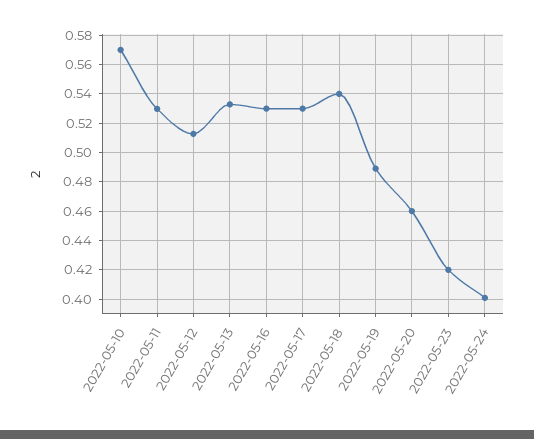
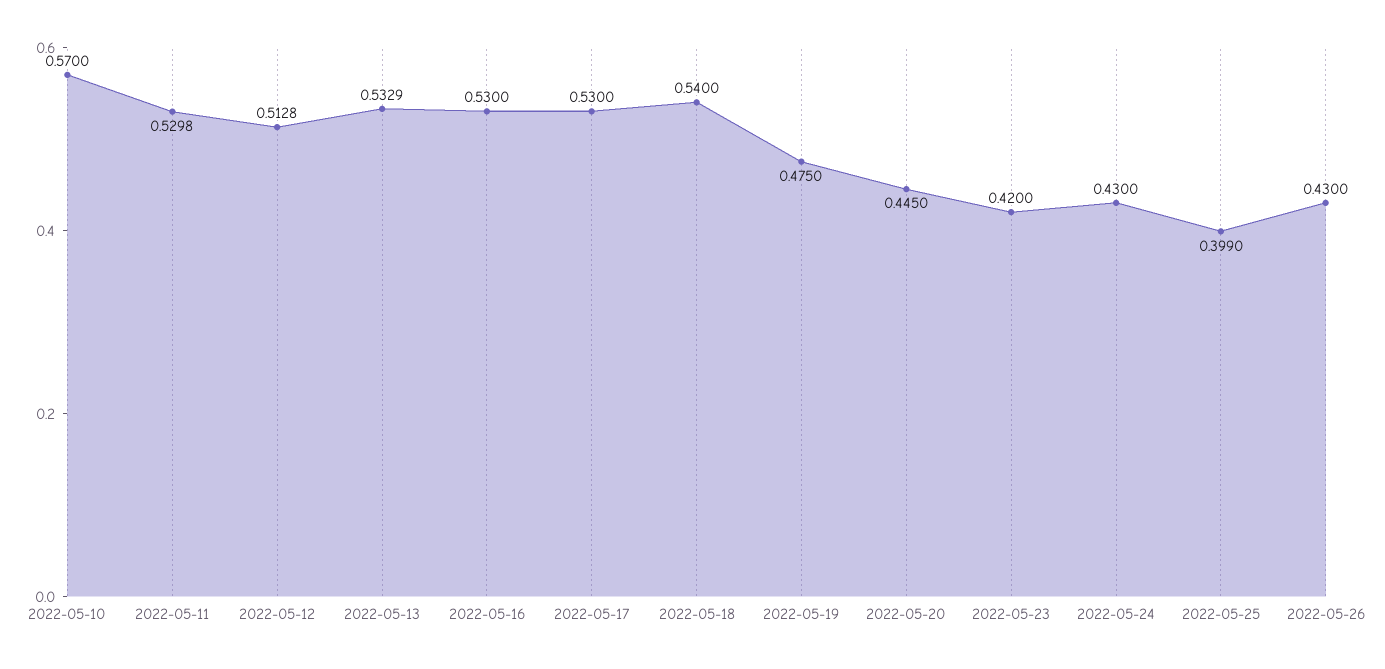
2022-05-19: 0.49 -> 0.475
2022-05-20: 0.46 -> 0.445
2022-05-24: 0.4 -> 0.43
2022-05-25: none -> 0.399
2022-05-26: none -> 0.43

